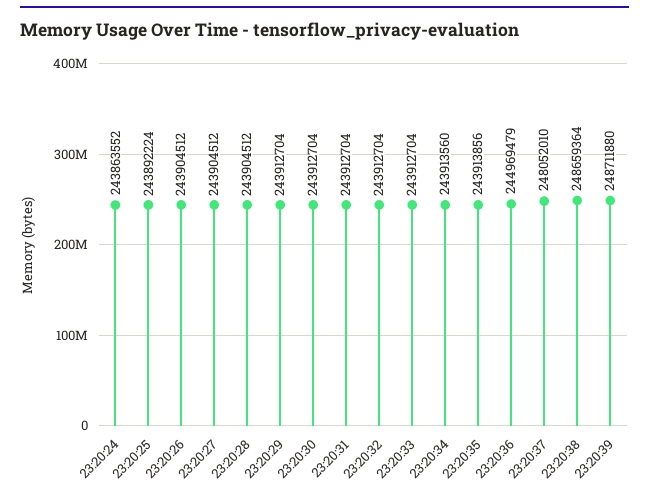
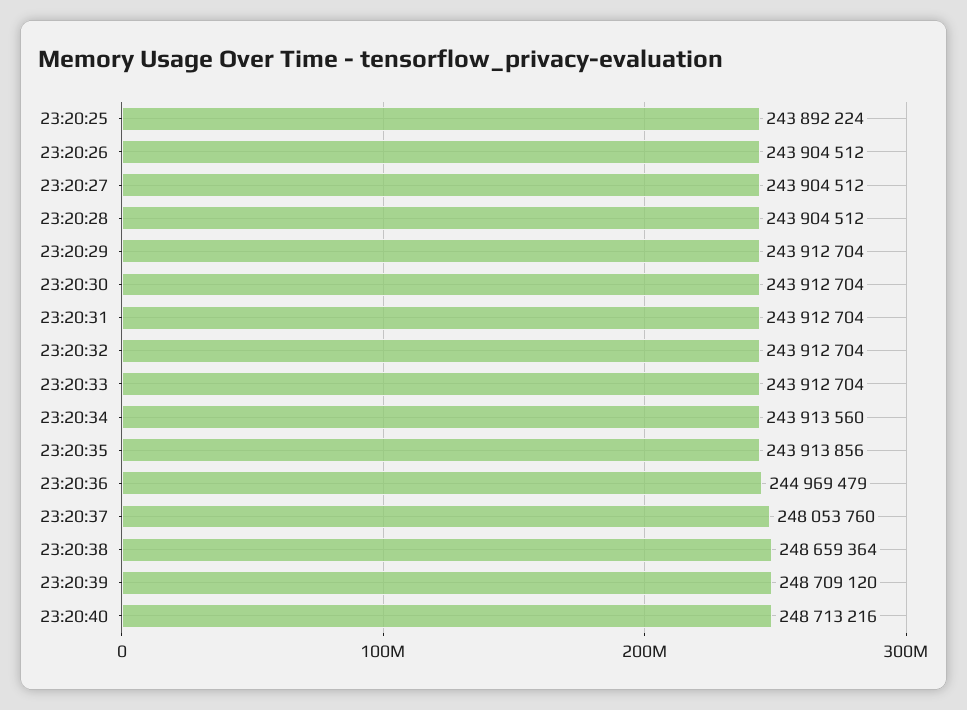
23:20:24: 243863552 -> none
23:20:37: 248052010 -> 248053760
23:20:39: 248711880 -> 248709120
23:20:40: none -> 248713216

